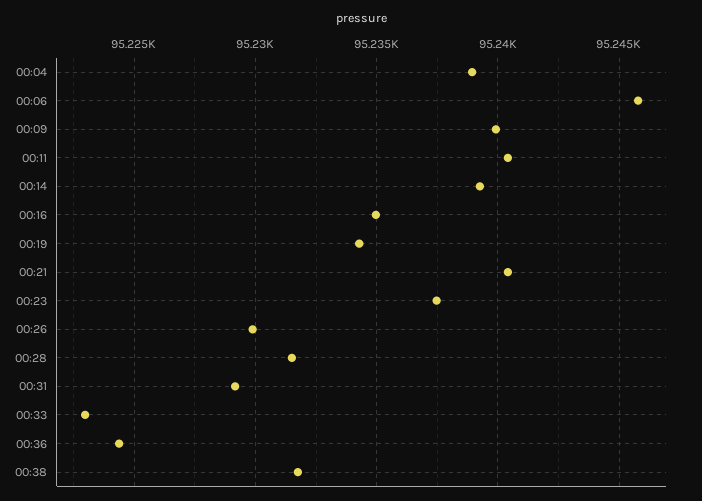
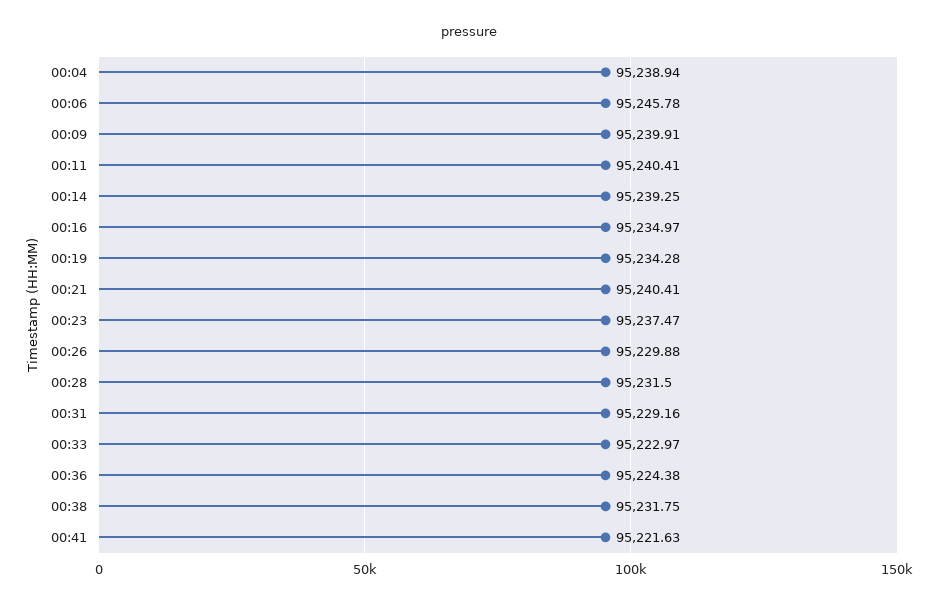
00:41: none -> 95221.63

